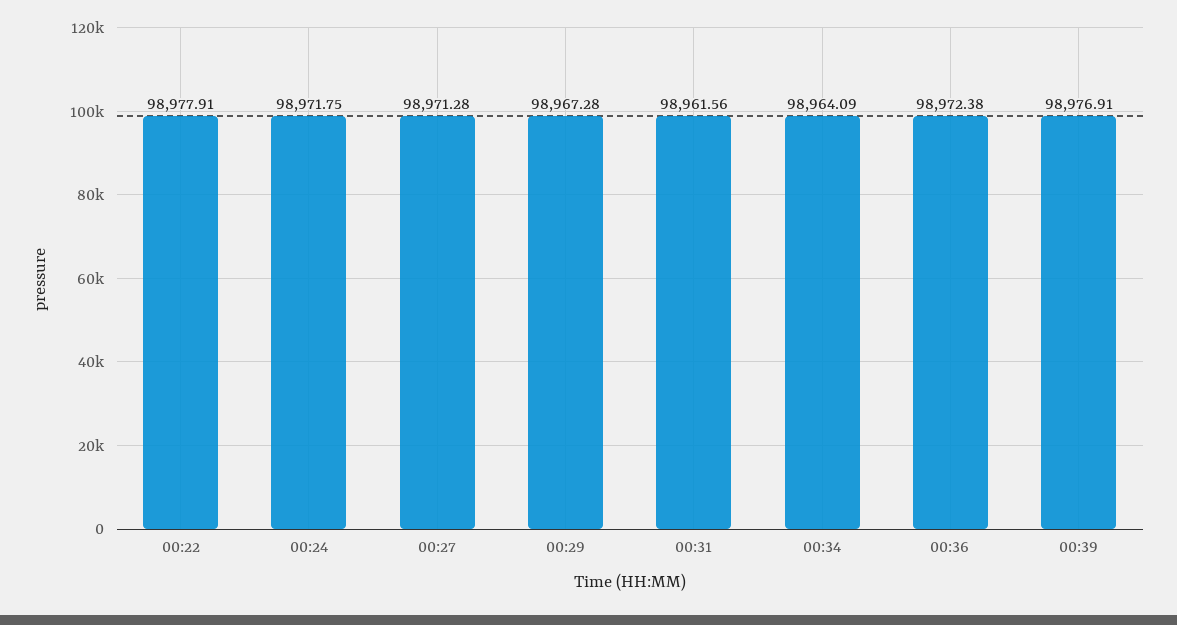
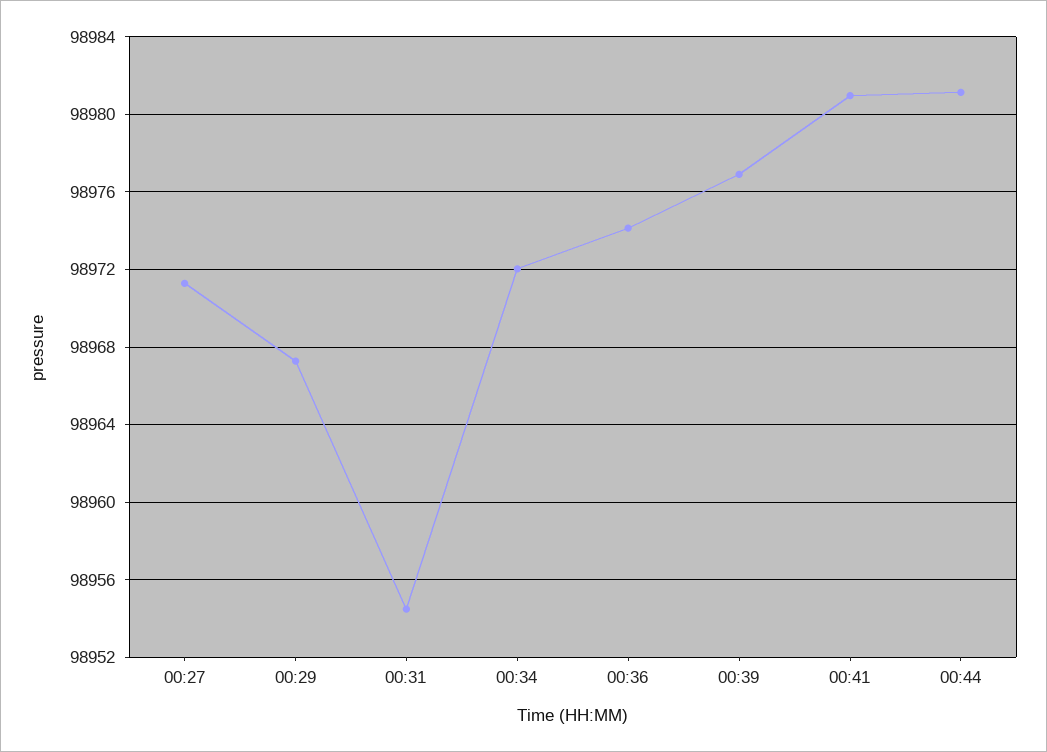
00:22: 98977.91 -> none
00:24: 98971.75 -> none
00:31: 98961.56 -> 98954.5
00:34: 98964.09 -> 98972
00:36: 98972.38 -> 98974
00:41: none -> 98981
00:44: none -> 98981

